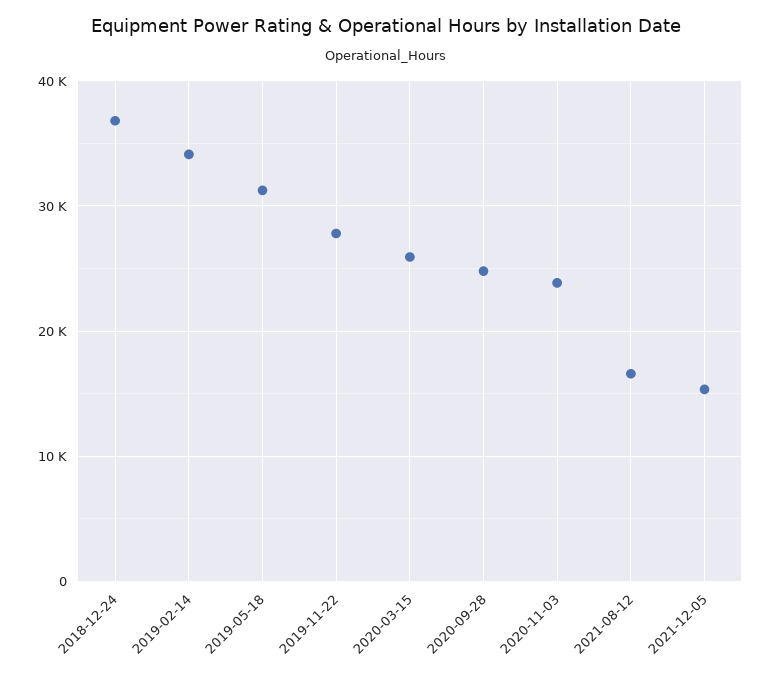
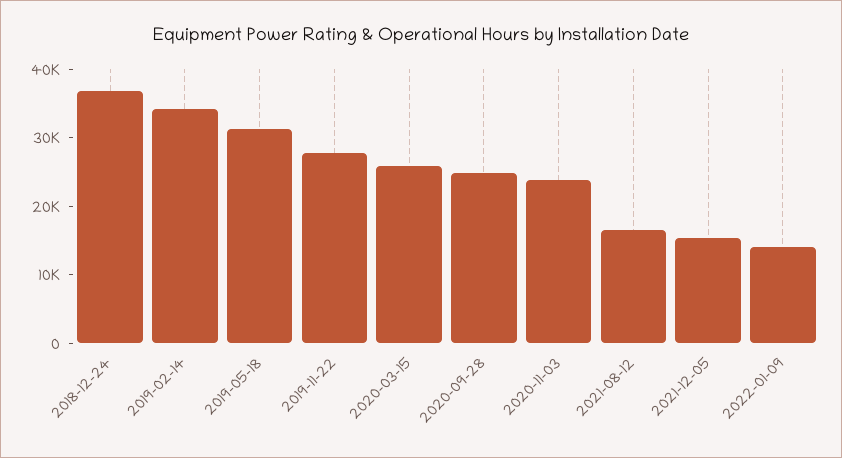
2022-01-09: none -> 14000

